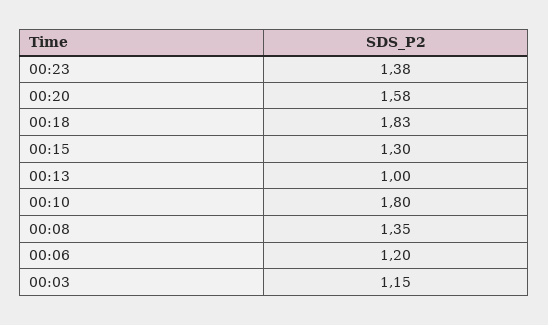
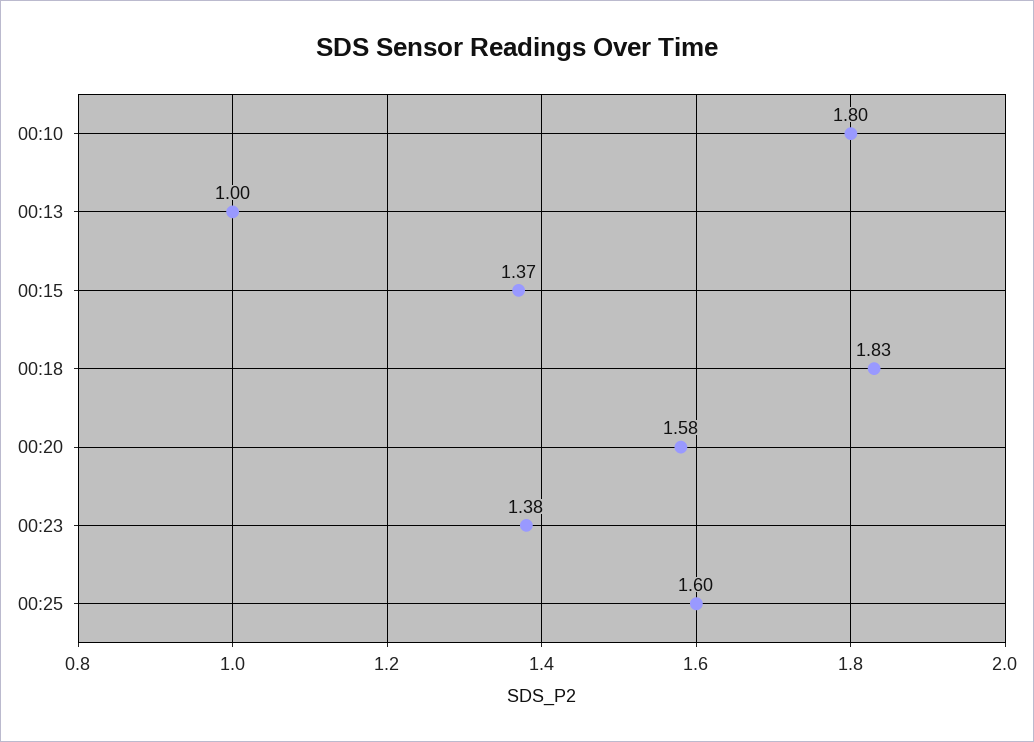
00:15: 1.3 -> 1.37
00:08: 1.35 -> none
00:06: 1.2 -> none
00:03: 1.15 -> none
00:25: none -> 1.6

